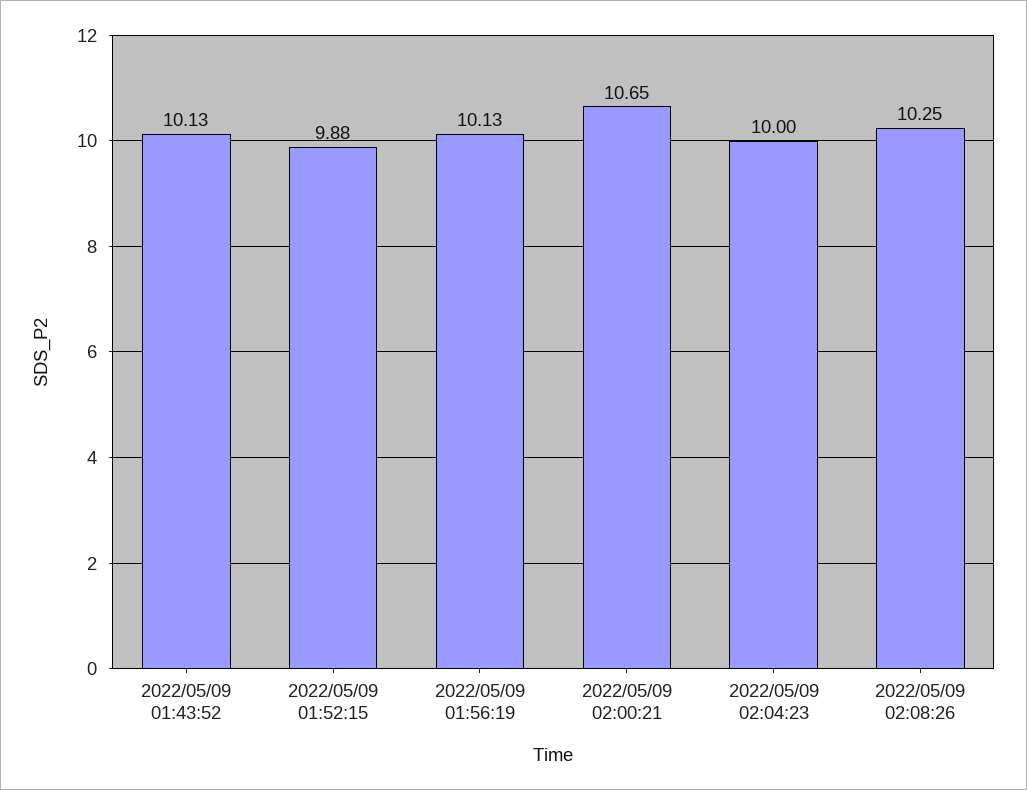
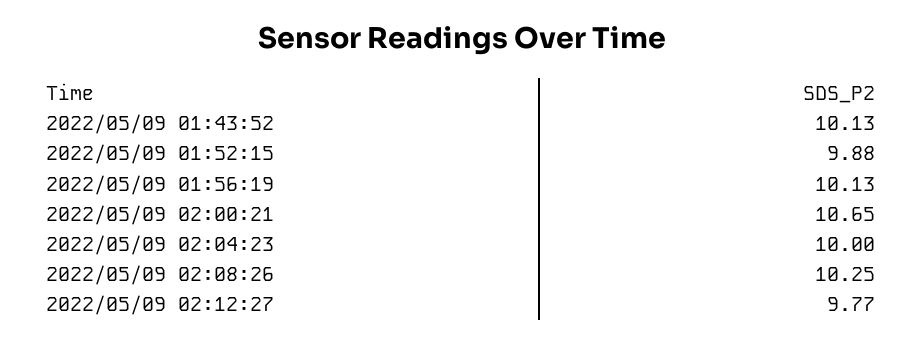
2022/05/09 02:12:27: none -> 9.77

